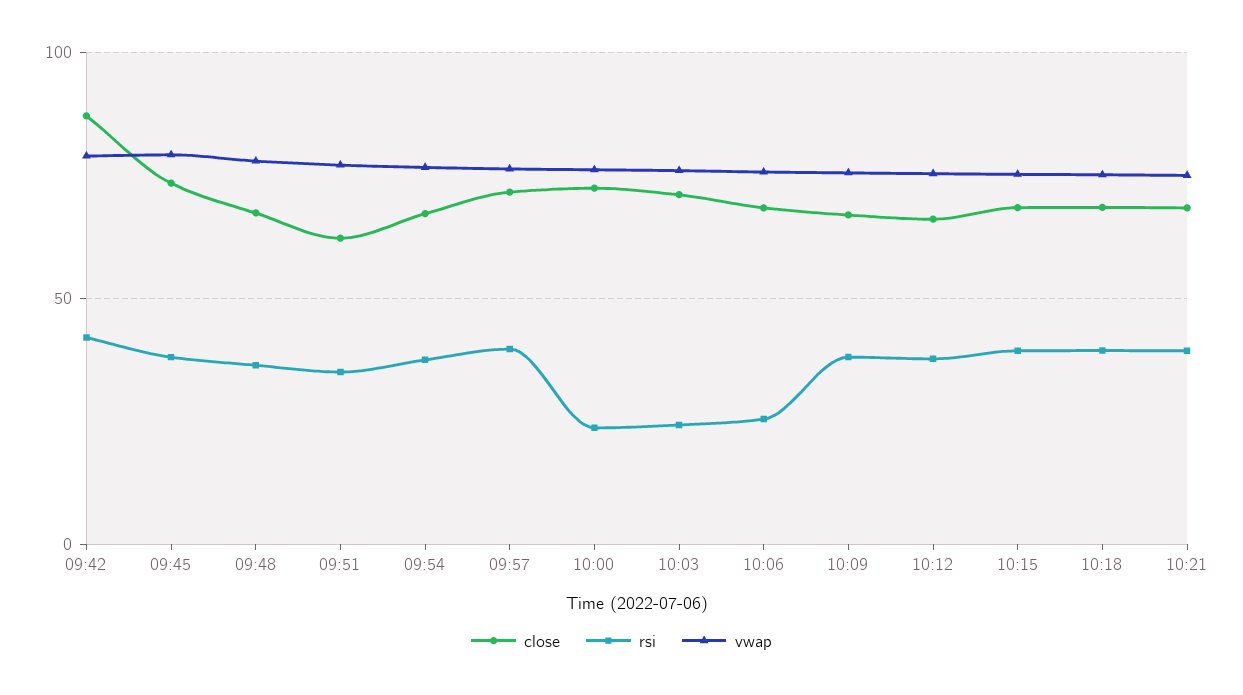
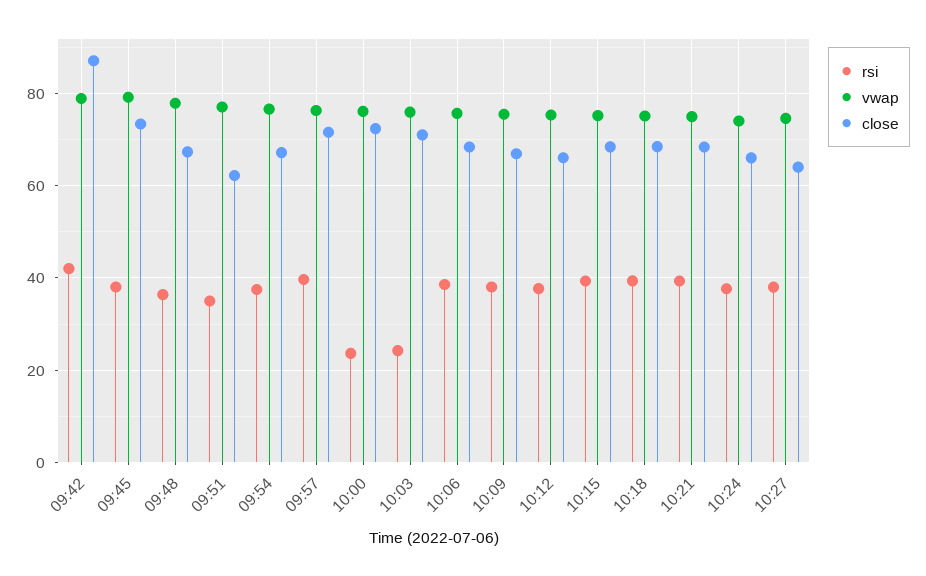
rsi, 10:06: 25 -> 38
rsi, 10:24: none -> 38
vwap, 10:24: none -> 74
close, 10:24: none -> 66
rsi, 10:27: none -> 38
vwap, 10:27: none -> 74
close, 10:27: none -> 64

